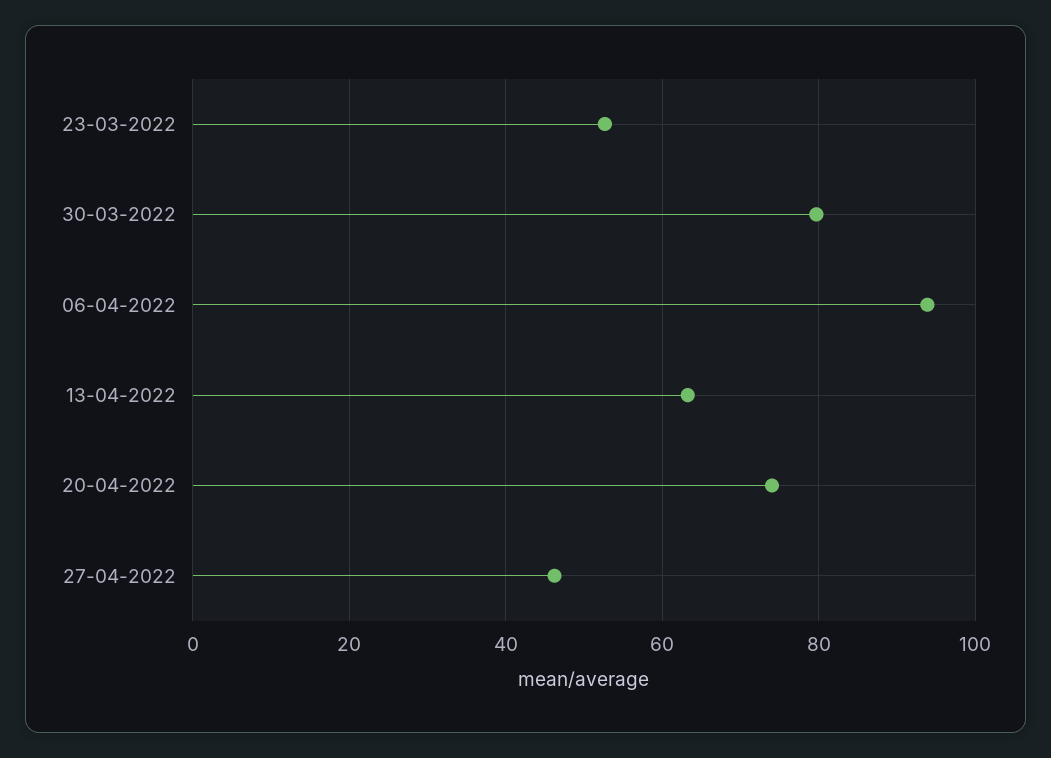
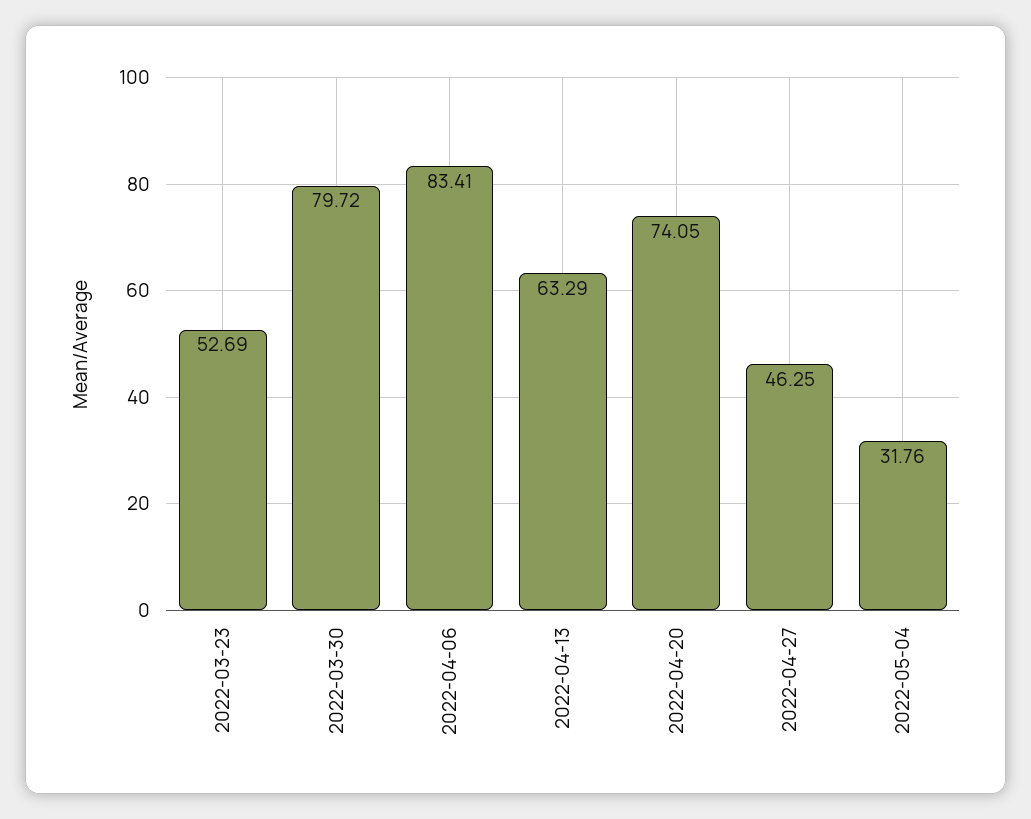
06-04-2022: 94 -> 83.41
2022-05-04: none -> 31.76

